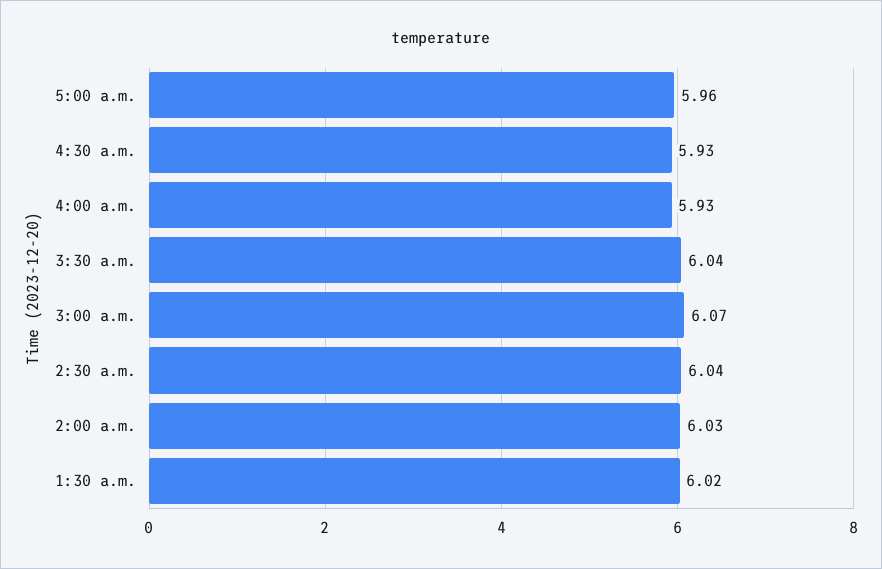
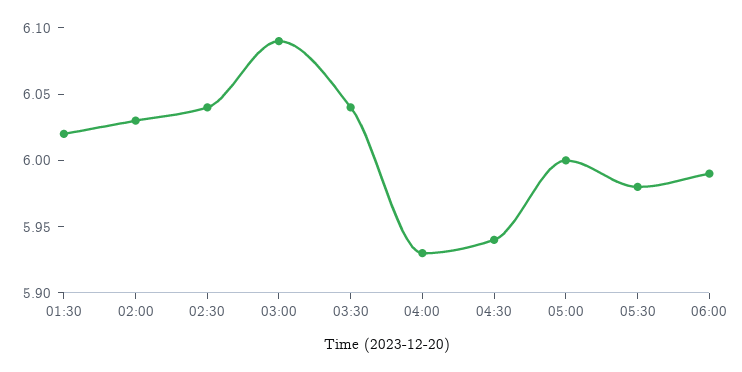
5:00 a.m.: 5.96 -> 6
4:30 a.m.: 5.93 -> 5.94
3:00 a.m.: 6.07 -> 6.09
05:30: none -> 5.98
06:00: none -> 5.99

